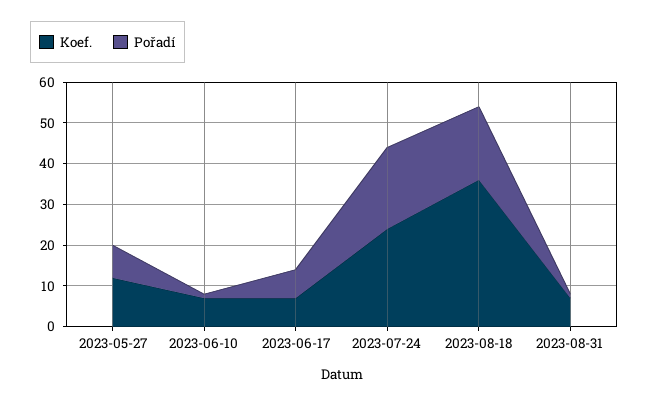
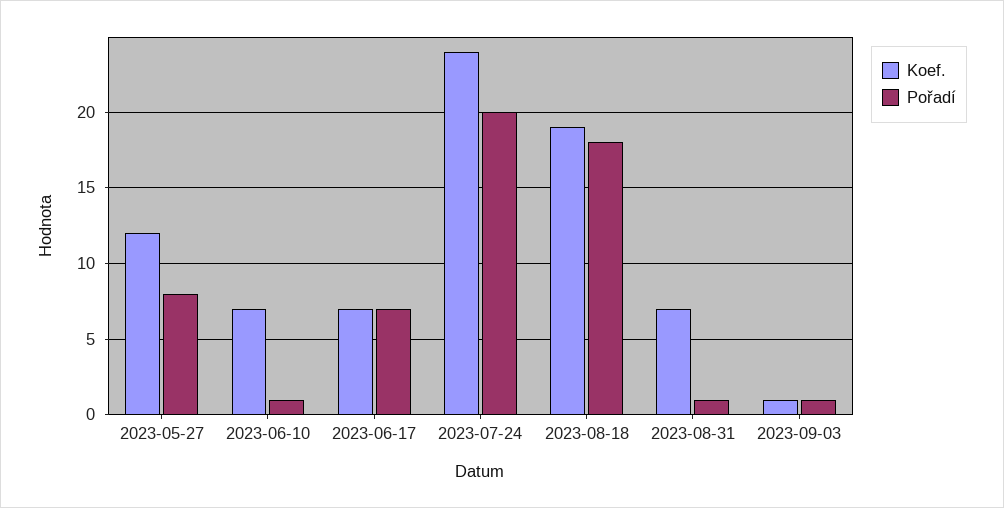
Koef., 2023-08-18: 35 -> 19
Koef., 2023-09-03: none -> 1
Pořadí, 2023-09-03: none -> 1

